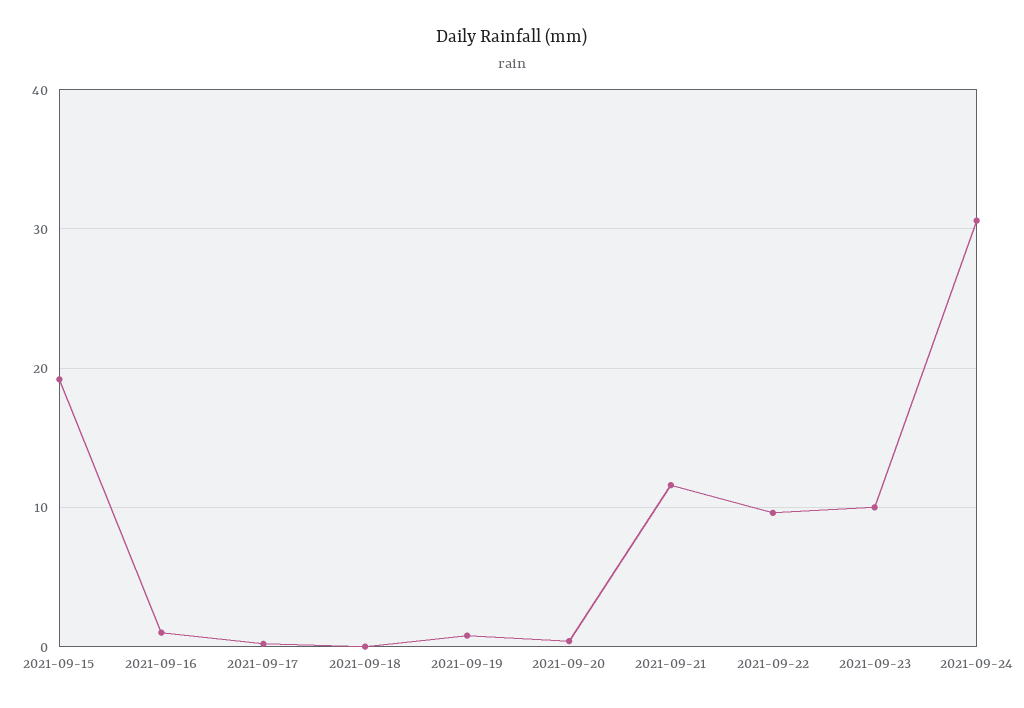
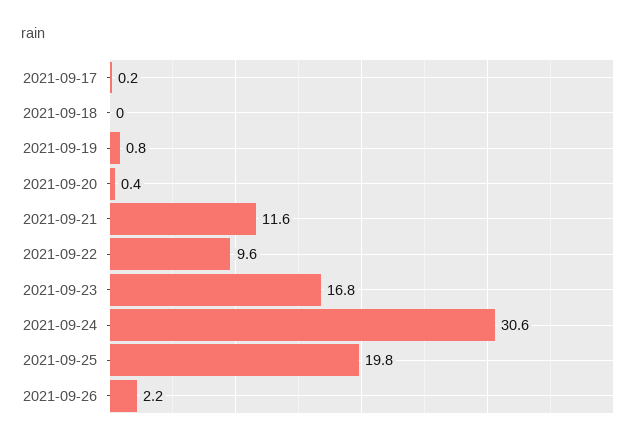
2021-09-15: 19 -> none
2021-09-16: 1 -> none
2021-09-23: 10 -> 16.8
2021-09-25: none -> 19.8
2021-09-26: none -> 2.2

